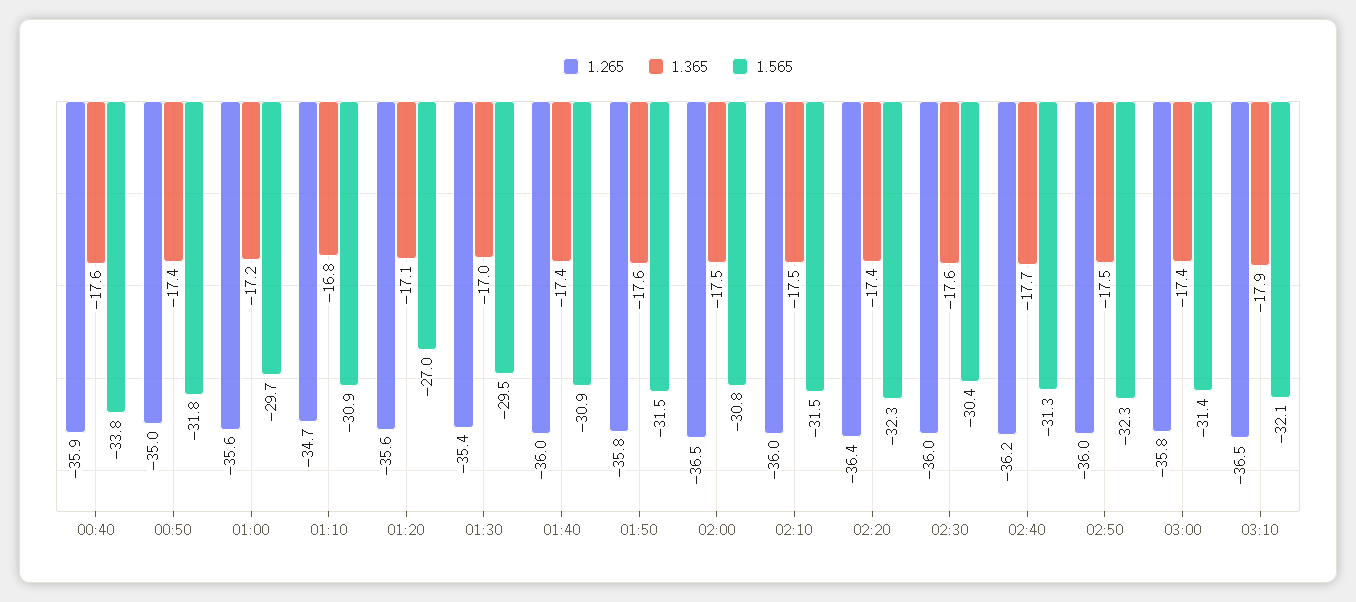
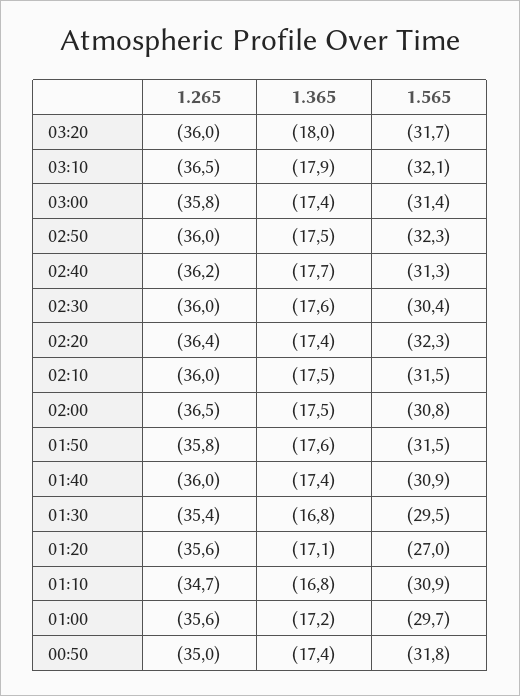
1.265, 00:40: -35.9 -> none
1.365, 00:40: -17.6 -> none
1.565, 00:40: -33.8 -> none
1.365, 01:30: -17 -> -16.8
1.265, 03:20: none -> -36
1.365, 03:20: none -> -18
1.565, 03:20: none -> -31.7

